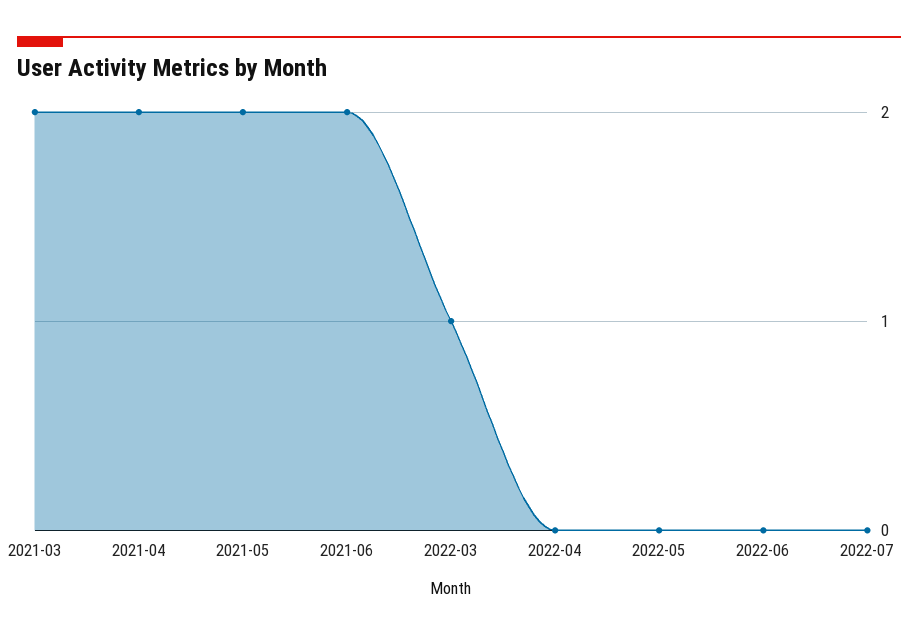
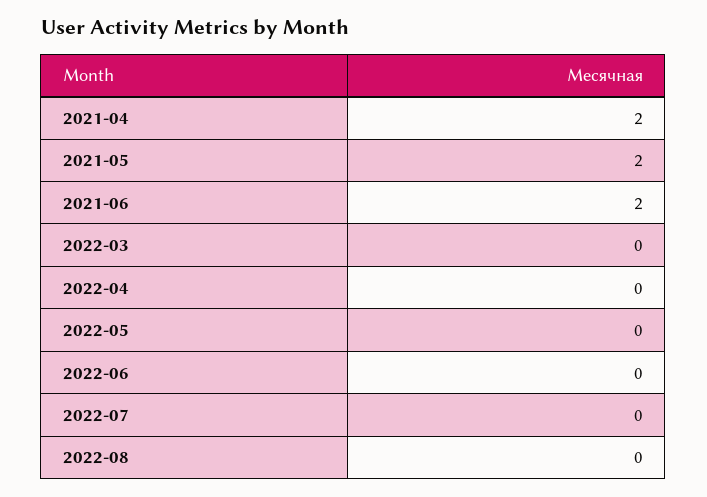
2021-03: 2 -> none
2022-03: 1 -> 0
2022-08: none -> 0

